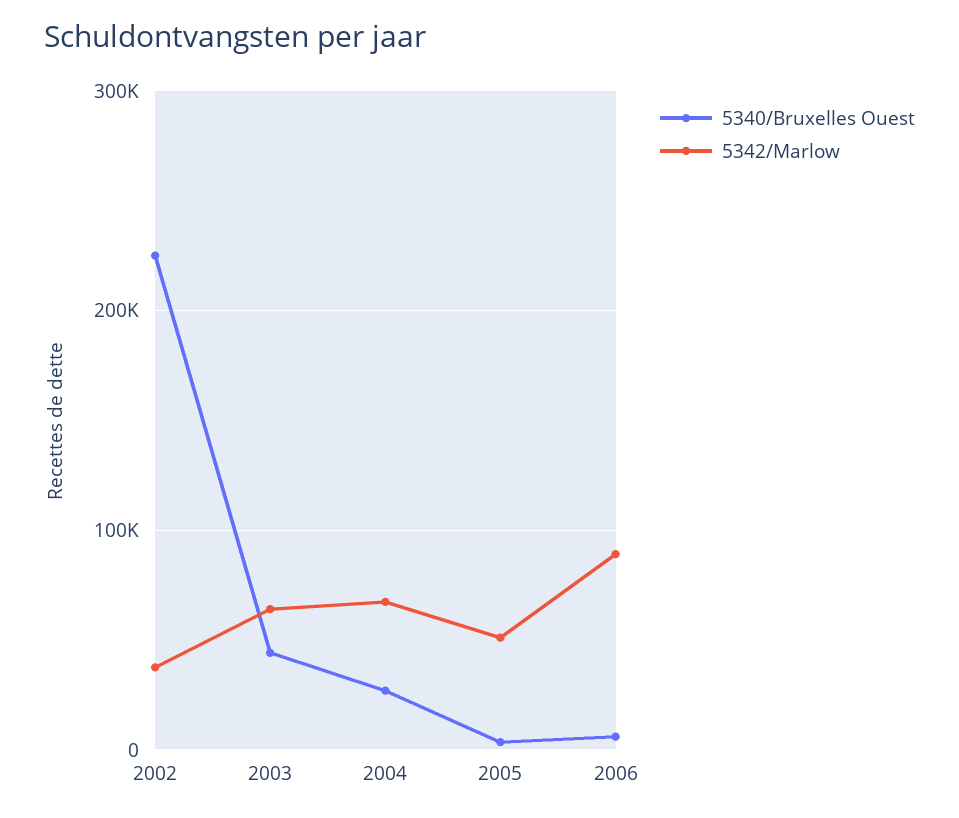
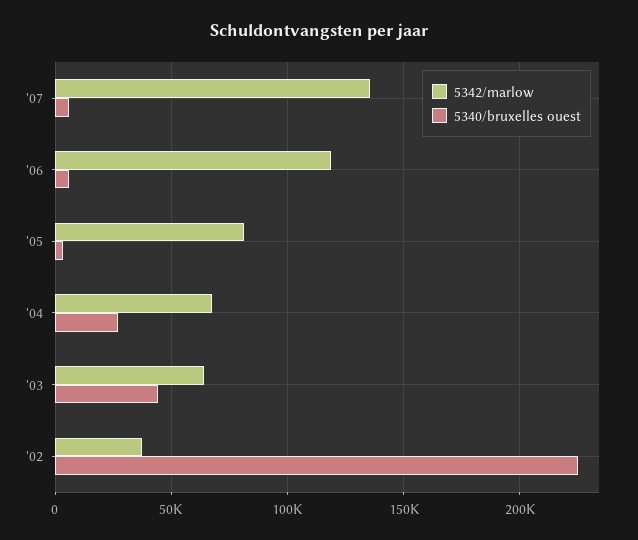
5342/Marlow, 2005: 50000 -> 80000
5342/Marlow, 2006: 90000 -> 120000
5342/Marlow, '07: none -> 135000
5340/Bruxelles Ouest, '07: none -> 5000

